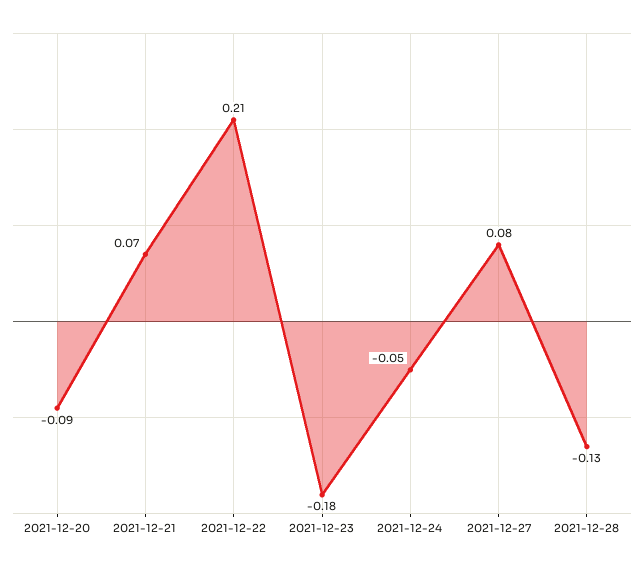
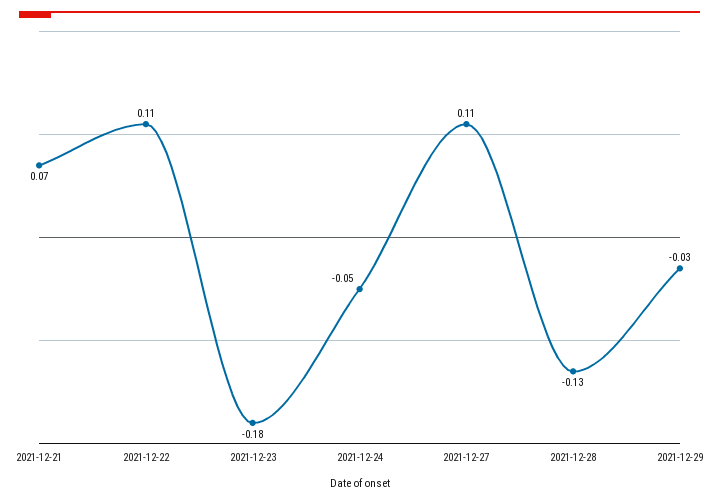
2021-12-20: -0.09 -> none
2021-12-22: 0.21 -> 0.11
2021-12-27: 0.08 -> 0.11
2021-12-29: none -> -0.03

